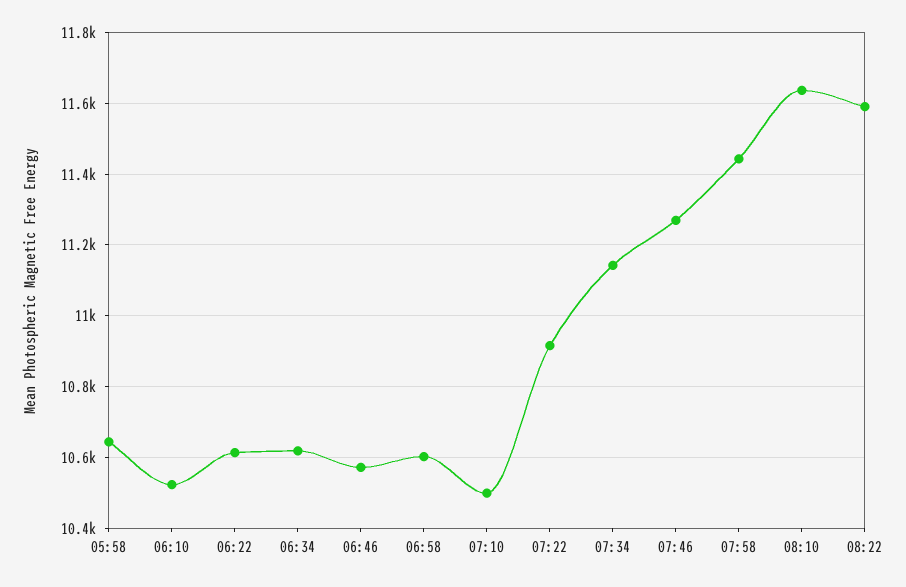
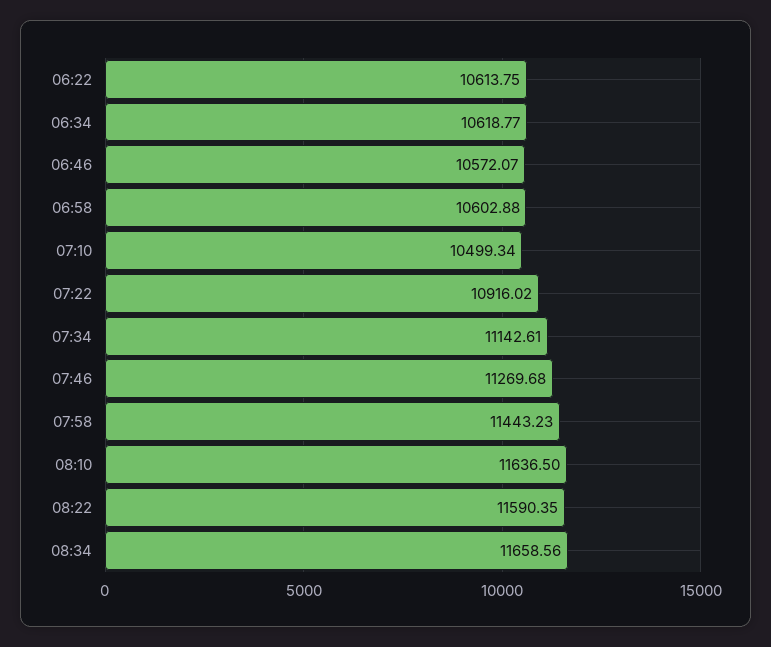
05:58: 10640 -> none
06:10: 10520 -> none
08:34: none -> 11658.56

